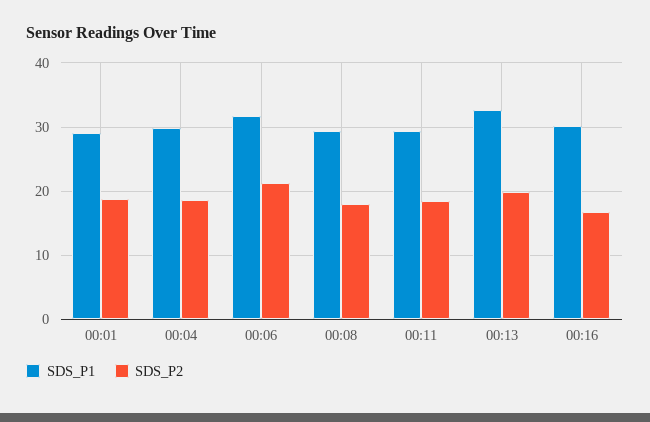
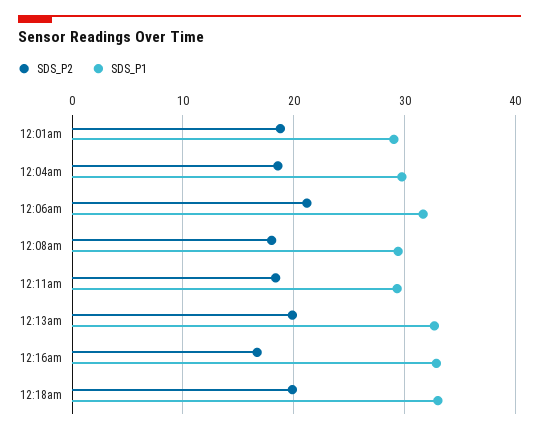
SDS_P1, 00:16: 30 -> 33
SDS_P2, 12:18am: none -> 20
SDS_P1, 12:18am: none -> 33

